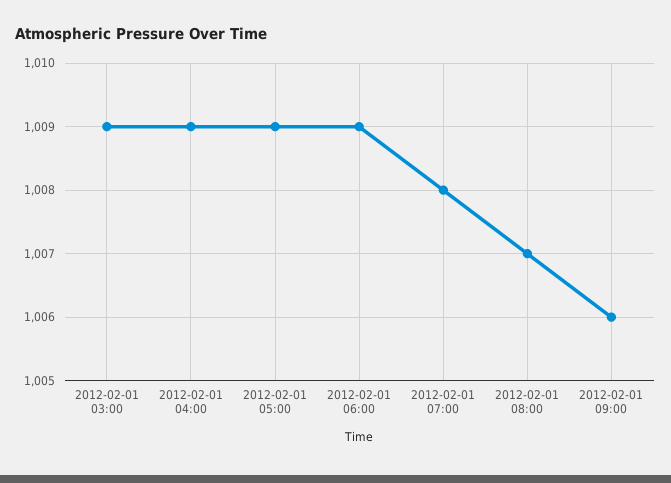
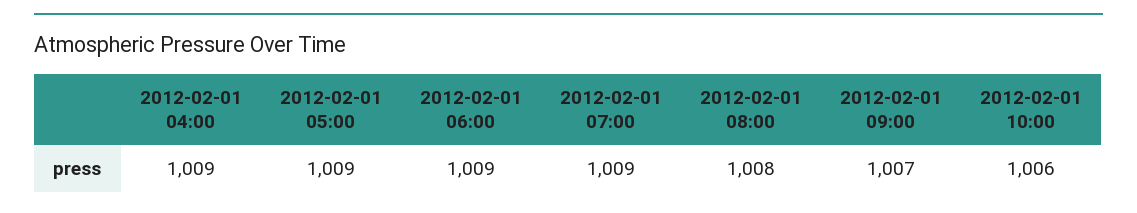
2012-02-01 03:00: 1009 -> none
2012-02-01 07:00: 1008 -> 1009
2012-02-01 08:00: 1007 -> 1008
2012-02-01 09:00: 1006 -> 1007
2012-02-01 10:00: none -> 1006

